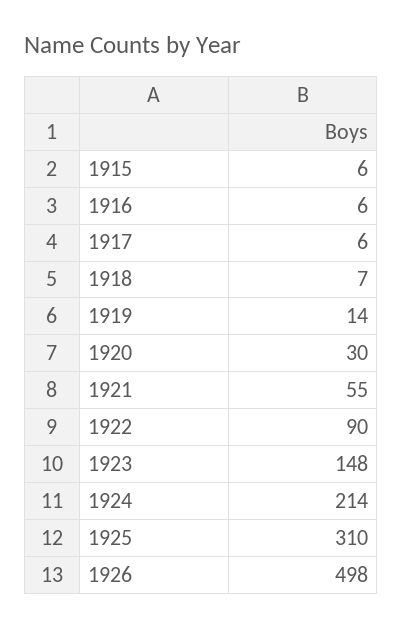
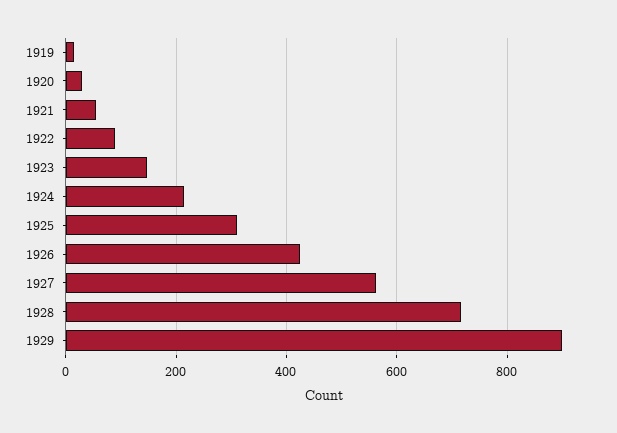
1915: 6 -> none
1916: 6 -> none
1917: 6 -> none
1918: 7 -> none
1926: 498 -> 420
1927: none -> 560
1928: none -> 720
1929: none -> 900

